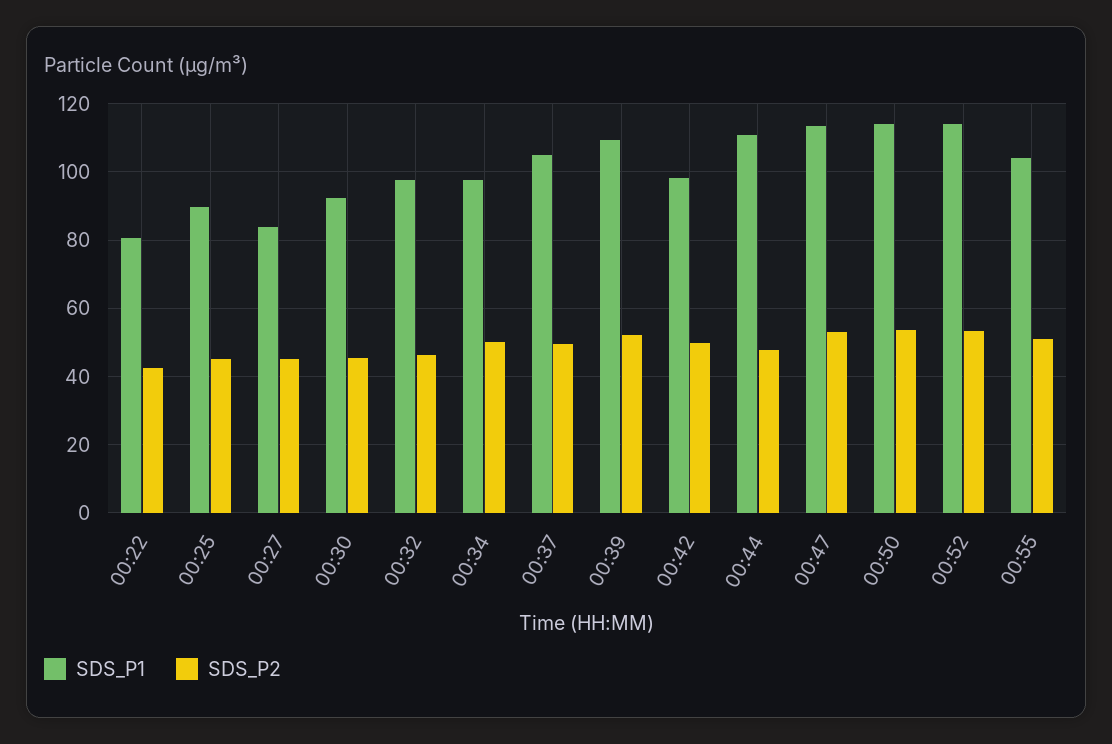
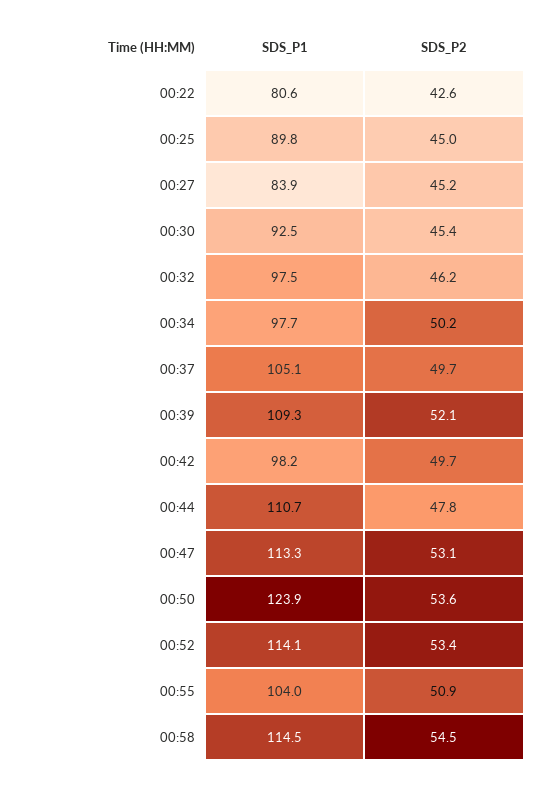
SDS_P1, 00:50: 114 -> 123.9
SDS_P1, 00:58: none -> 114.5
SDS_P2, 00:58: none -> 54.5

